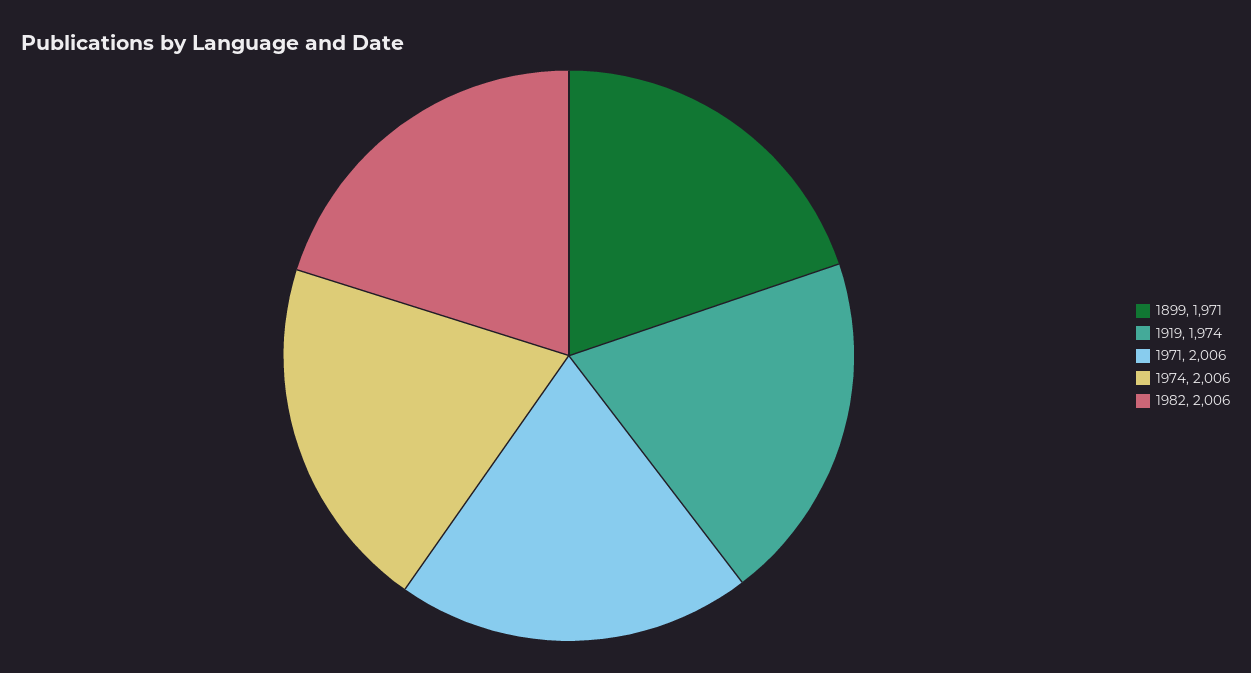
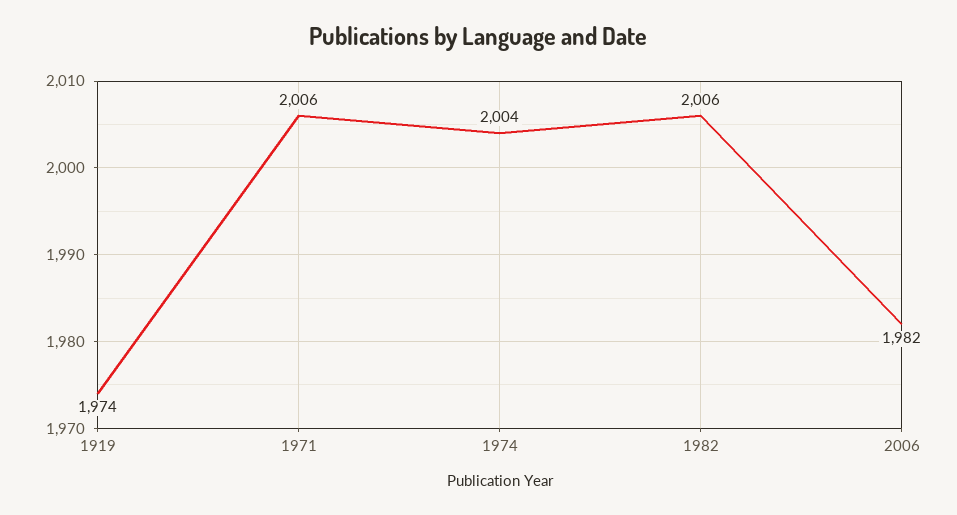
1899: 1971 -> none
1974: 2006 -> 2004
2006: none -> 1982

